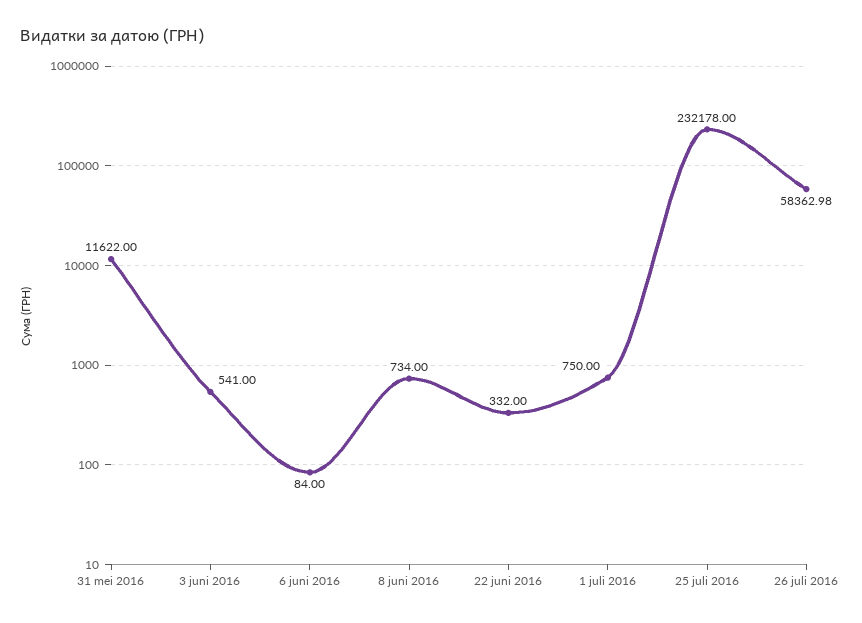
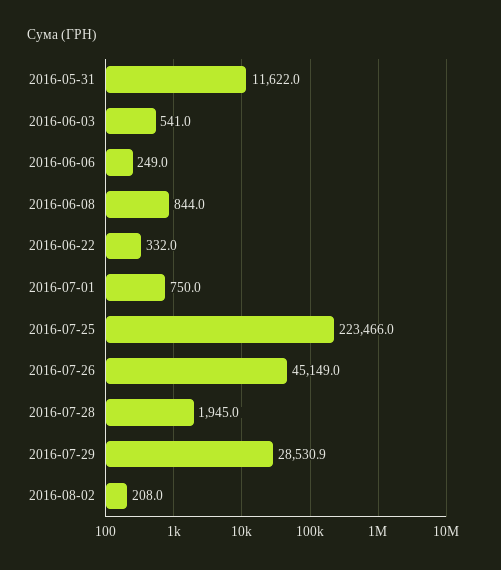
6 juni 2016: 84 -> 249
8 juni 2016: 734 -> 844
25 juli 2016: 232178 -> 223466
26 juli 2016: 58362.98 -> 45149
2016-07-28: none -> 1945
2016-07-29: none -> 28530.9
2016-08-02: none -> 208

